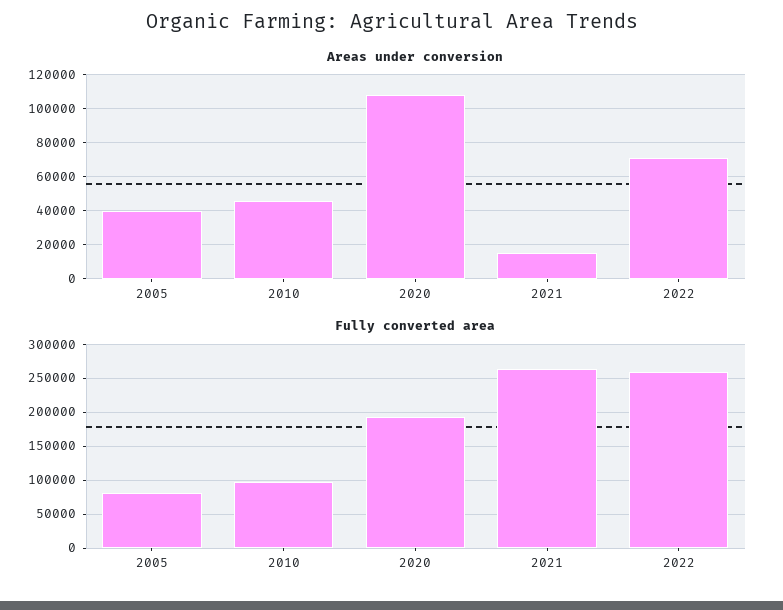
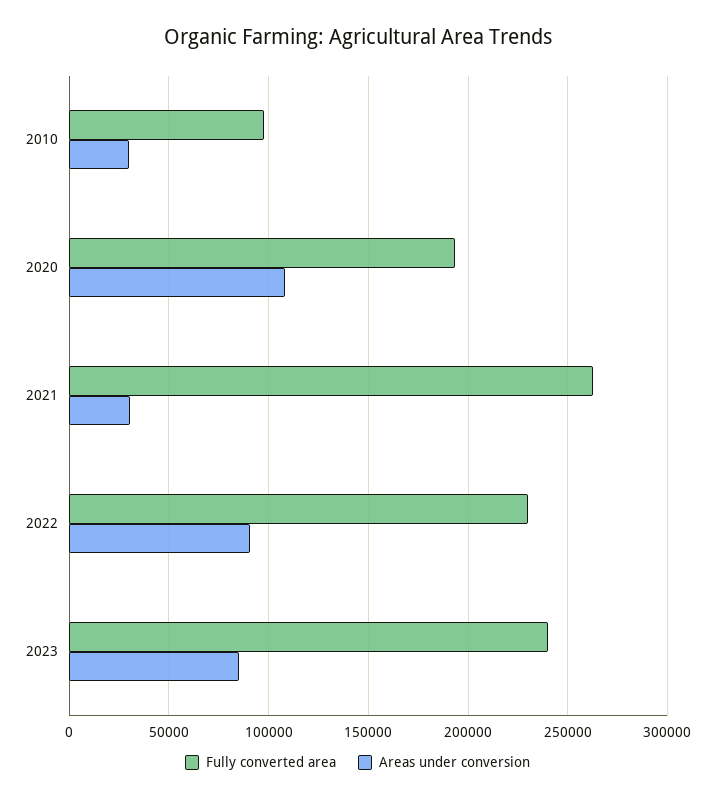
Areas under conversion, 2005: 40000 -> none
Areas under conversion, 2010: 45000 -> 30000
Areas under conversion, 2021: 15000 -> 30000
Areas under conversion, 2022: 70000 -> 90000
Fully converted area, 2005: 80000 -> none
Fully converted area, 2022: 260000 -> 230000
Fully converted area, 2023: none -> 240000
Areas under conversion, 2023: none -> 85000

